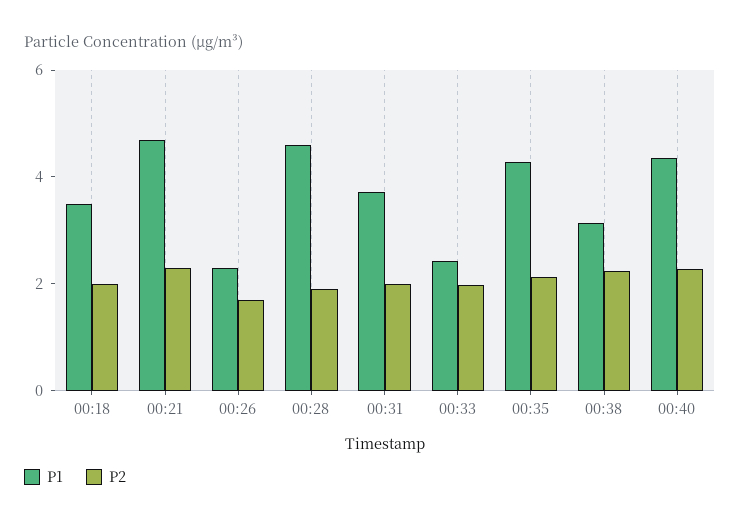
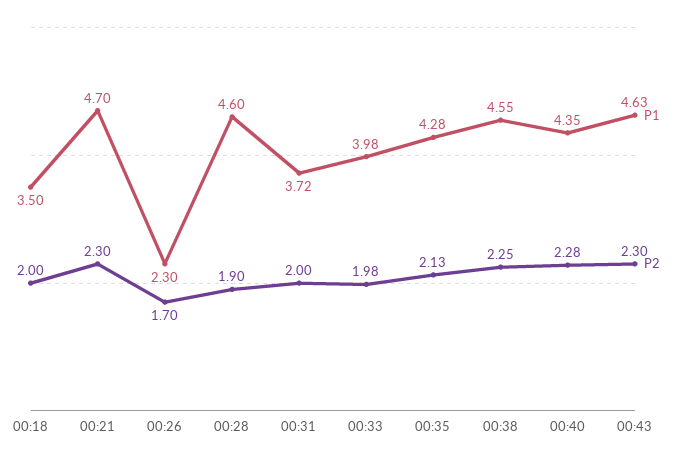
P1, 00:33: 2.5 -> 3.98
P1, 00:38: 3 -> 4.55
P1, 00:43: none -> 4.63
P2, 00:43: none -> 2.3

